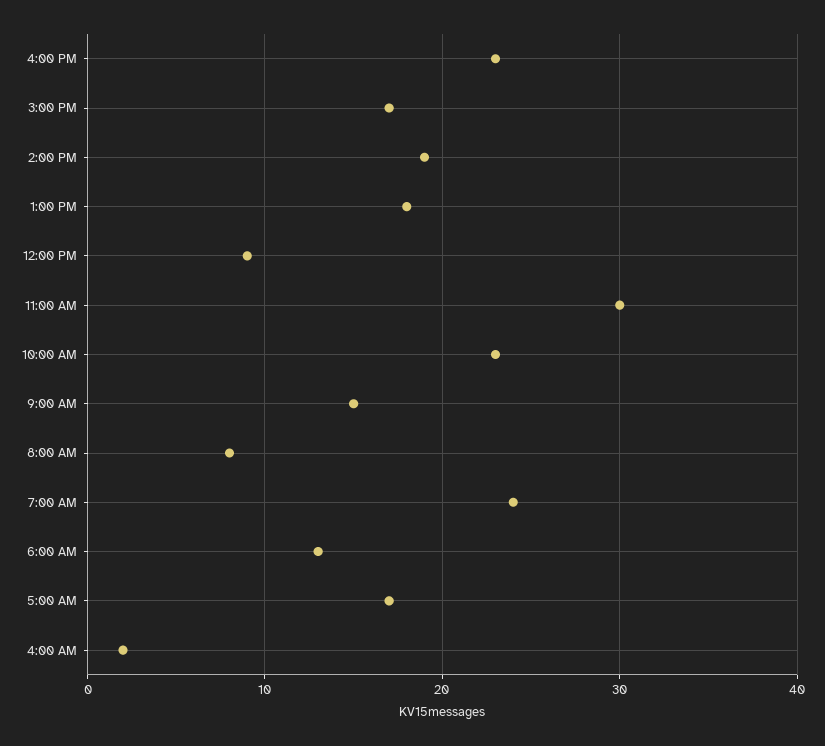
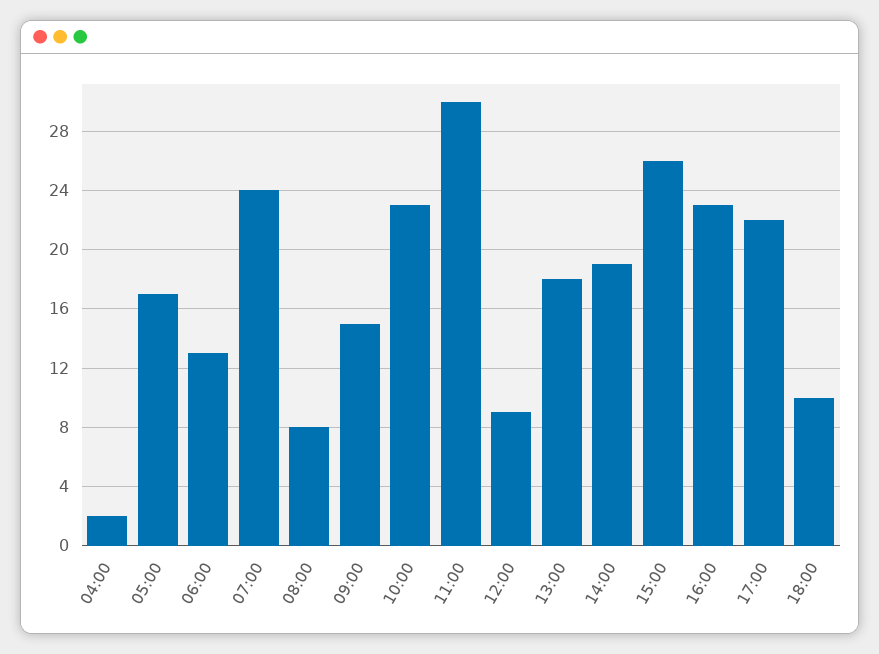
3:00 PM: 17 -> 26
17:00: none -> 22
18:00: none -> 10

